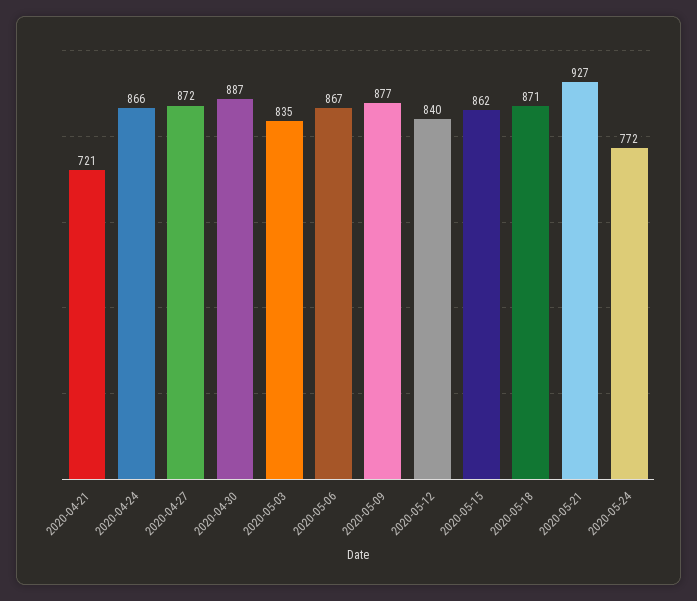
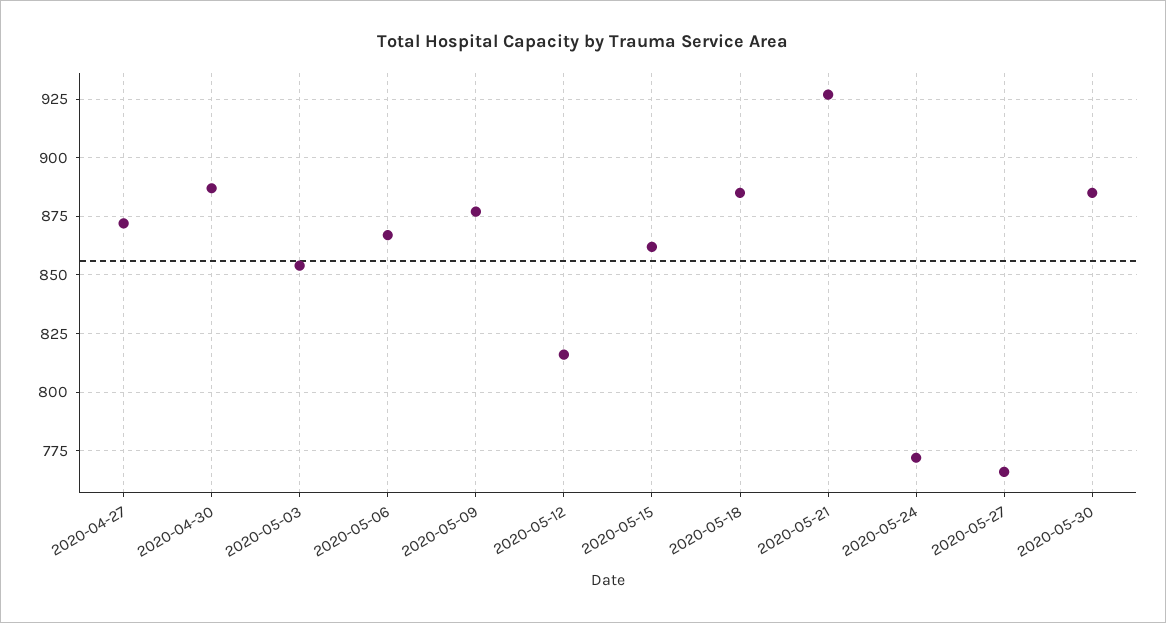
2020-04-21: 721 -> none
2020-04-24: 866 -> none
2020-05-03: 835 -> 855
2020-05-12: 840 -> 815
2020-05-18: 871 -> 885
2020-05-27: none -> 765
2020-05-30: none -> 885

